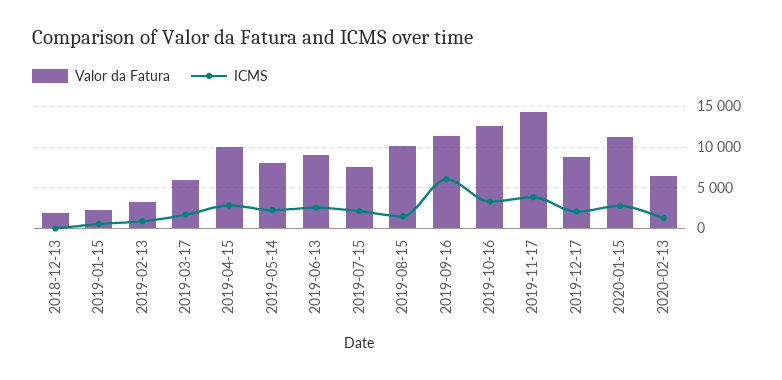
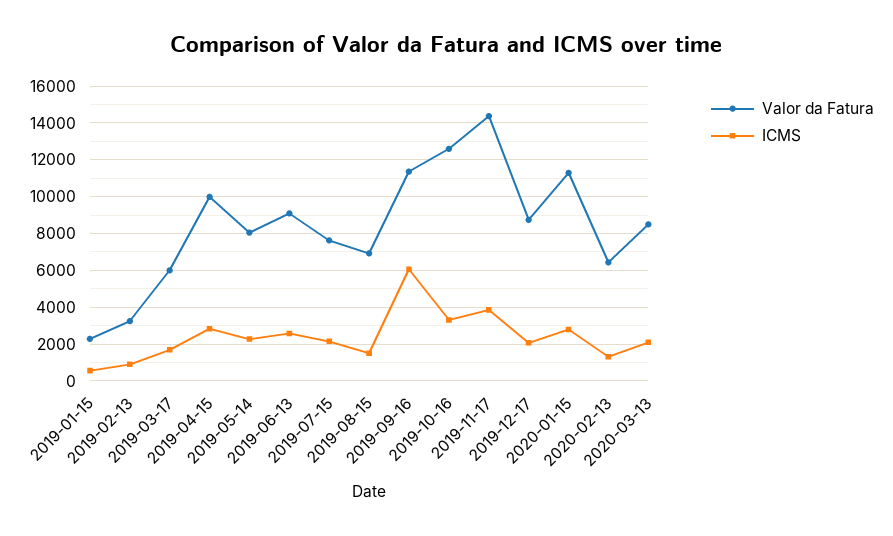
Valor da Fatura, 2018-12-13: 2000 -> none
ICMS, 2018-12-13: 0 -> none
Valor da Fatura, 2019-08-15: 10000 -> 7000
Valor da Fatura, 2020-03-13: none -> 8500
ICMS, 2020-03-13: none -> 2000

